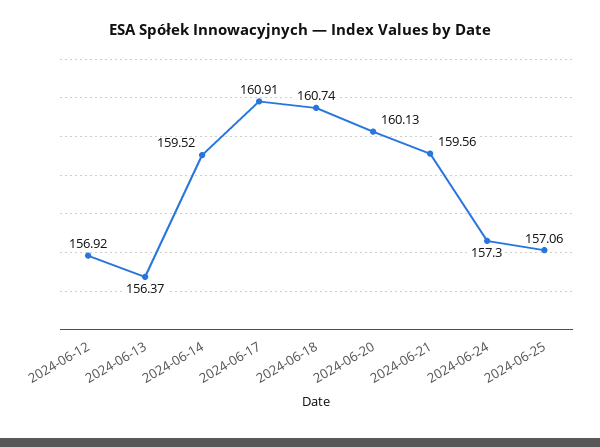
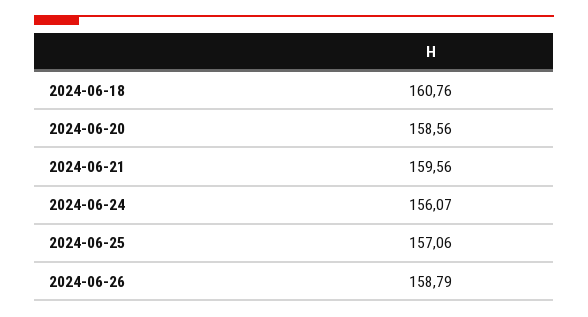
2024-06-12: 156.92 -> none
2024-06-13: 156.37 -> none
2024-06-14: 159.52 -> none
2024-06-17: 160.91 -> none
2024-06-18: 160.74 -> 160.76
2024-06-20: 160.13 -> 158.56
2024-06-24: 157.3 -> 156.07
2024-06-26: none -> 158.79

